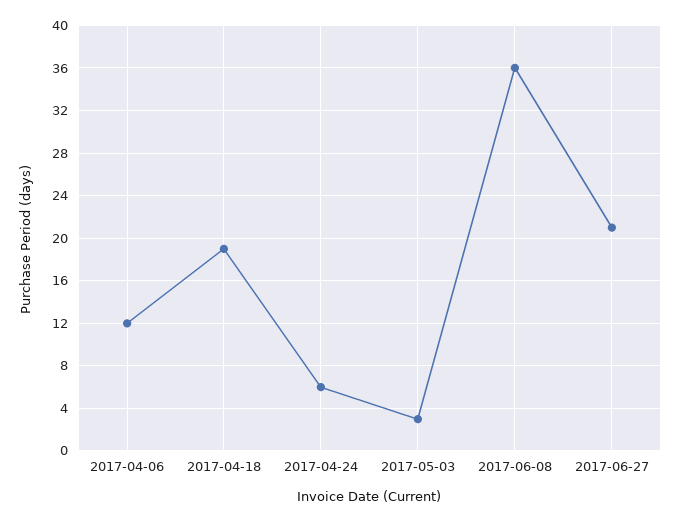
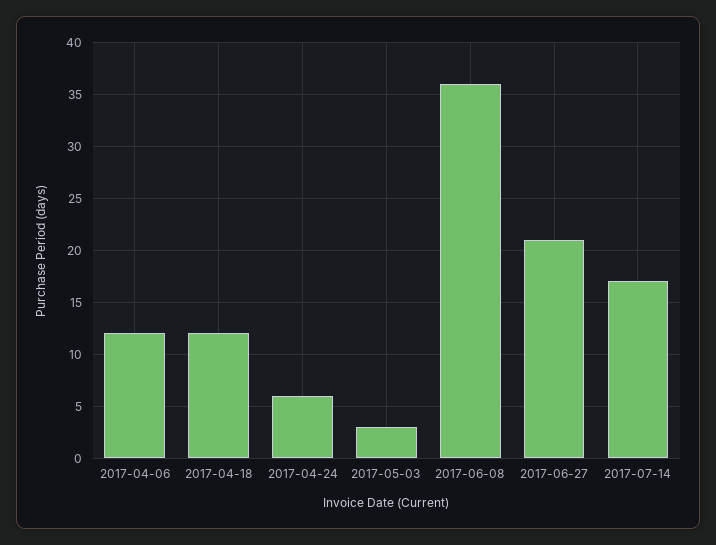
2017-04-18: 19 -> 12
2017-07-14: none -> 17

